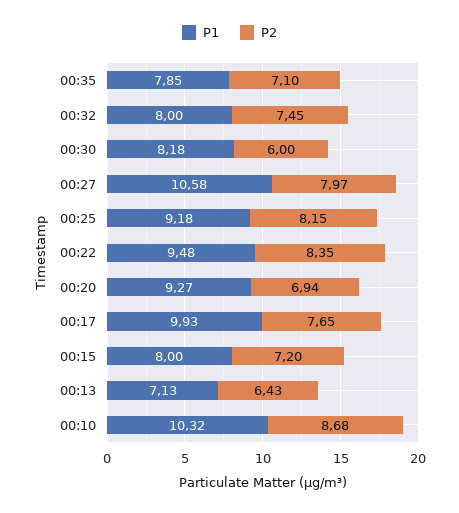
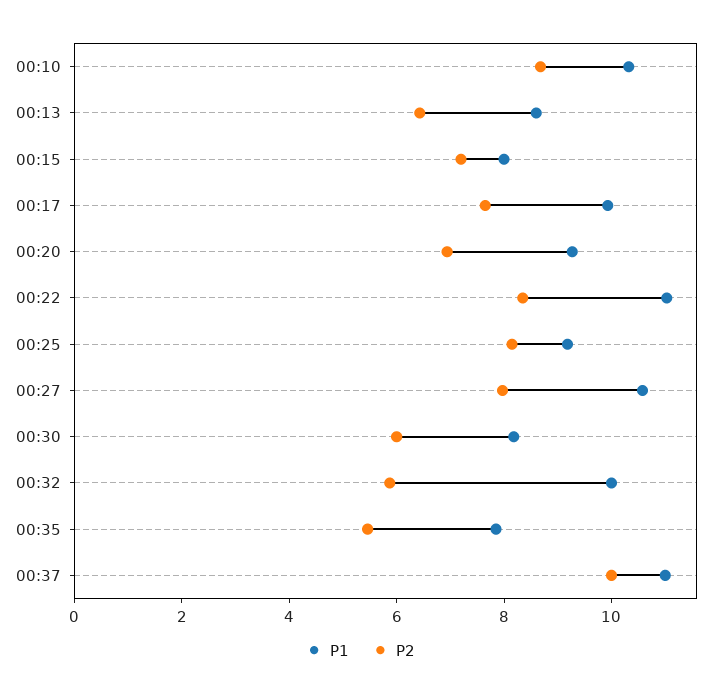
P2, 00:35: 7.1 -> 5.5
P1, 00:32: 8 -> 10
P2, 00:32: 7.45 -> 6
P1, 00:22: 9.48 -> 11
P1, 00:13: 7.13 -> 8.5
P1, 00:37: none -> 11
P2, 00:37: none -> 10

